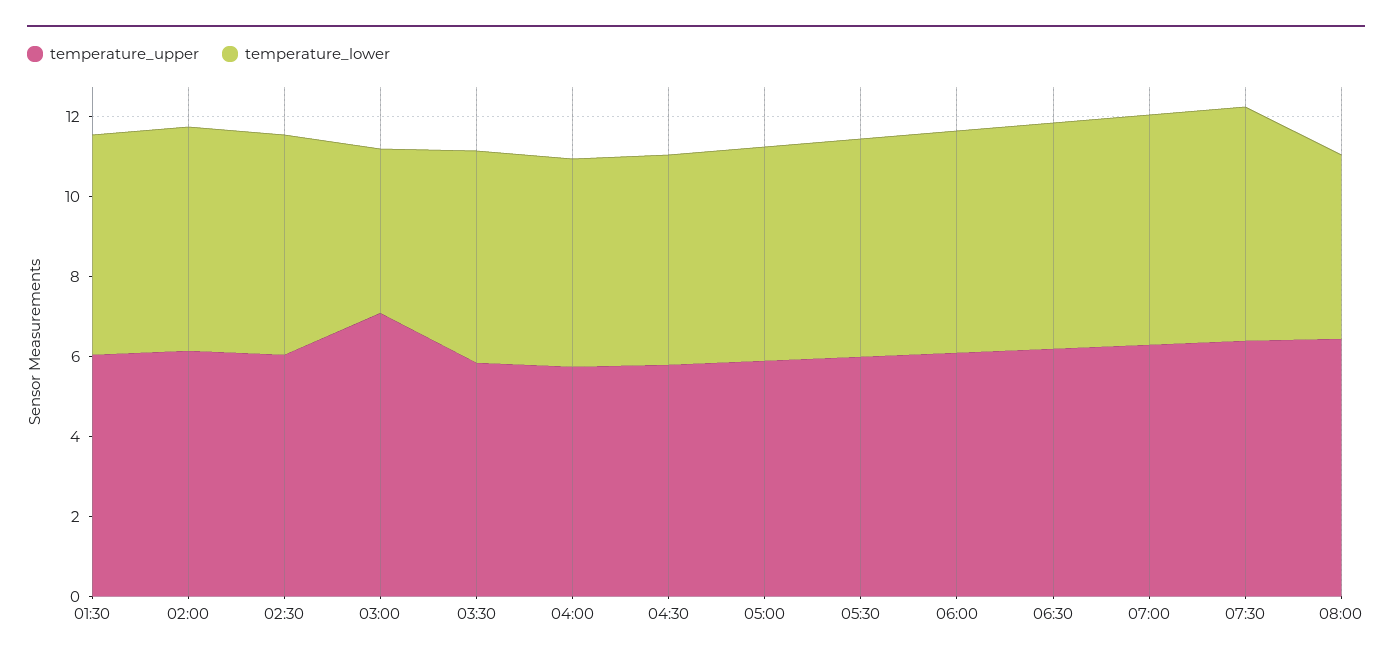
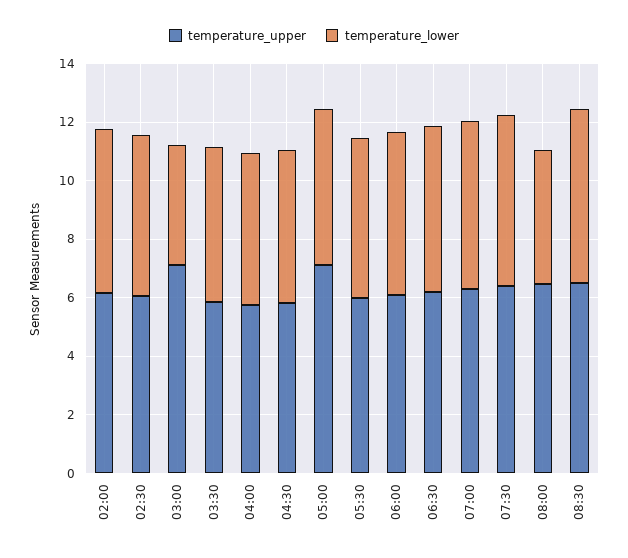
temperature_upper, 01:30: 6 -> none
temperature_lower, 01:30: 5.5 -> none
temperature_upper, 05:00: 6 -> 7
temperature_upper, 08:30: none -> 6.5
temperature_lower, 08:30: none -> 6

